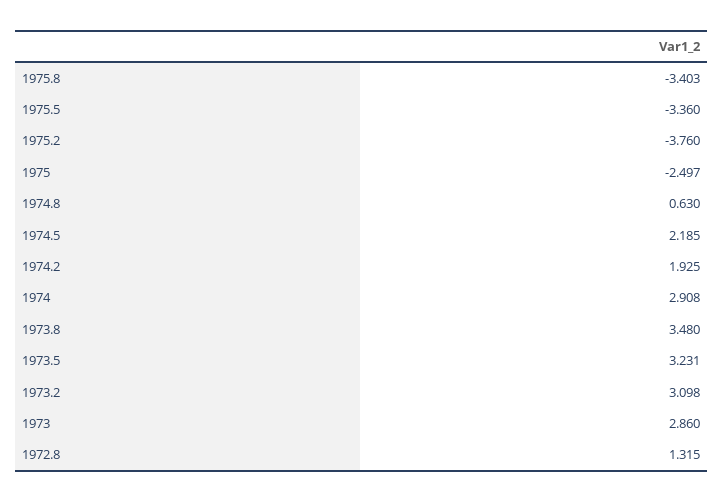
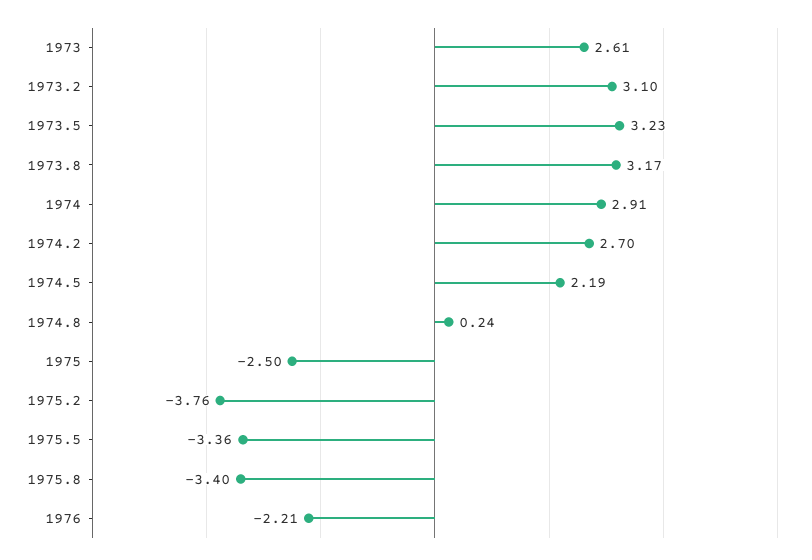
1974.8: 0.63 -> 0.24
1974.2: 1.925 -> 2.7
1973.8: 3.48 -> 3.17
1973: 2.86 -> 2.61
1972.8: 1.315 -> none
1976: none -> -2.21

